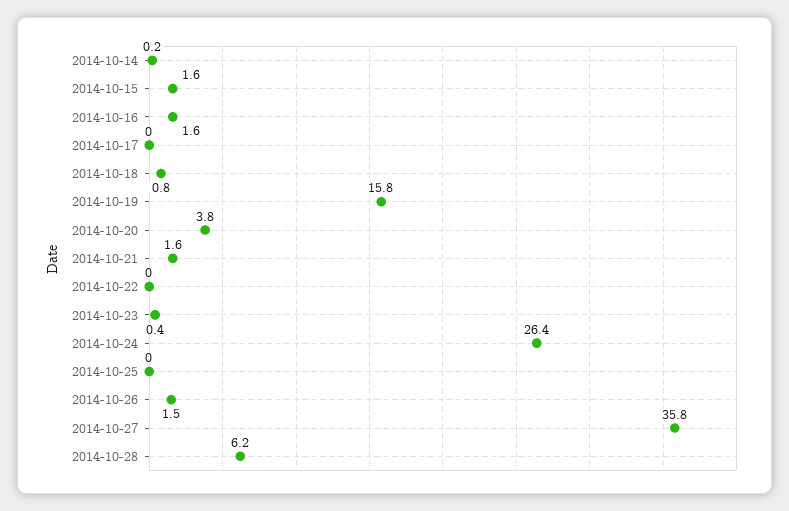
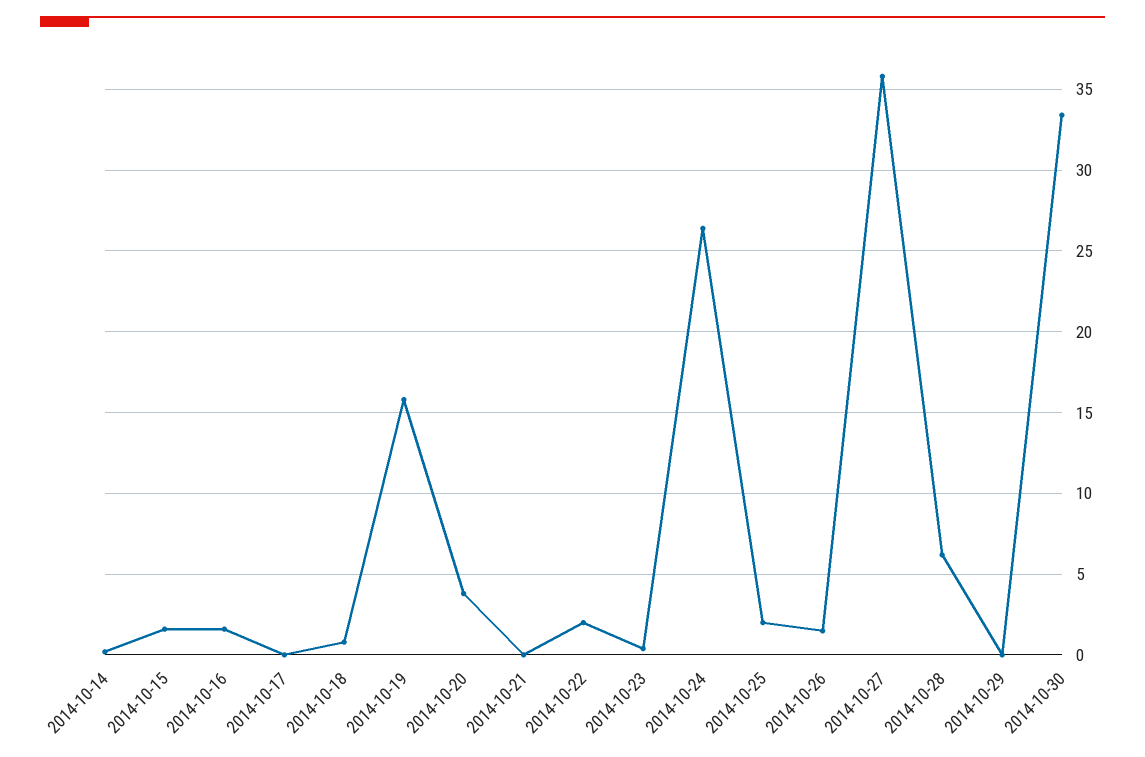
2014-10-21: 1.6 -> 0
2014-10-22: 0 -> 2
2014-10-25: 0 -> 2
2014-10-29: none -> 0
2014-10-30: none -> 33.5

